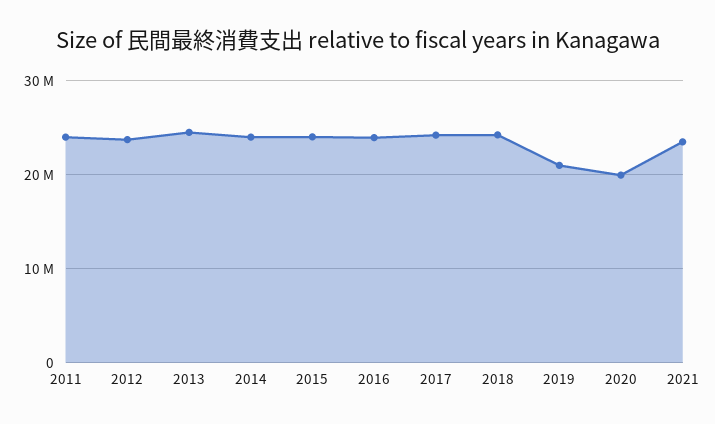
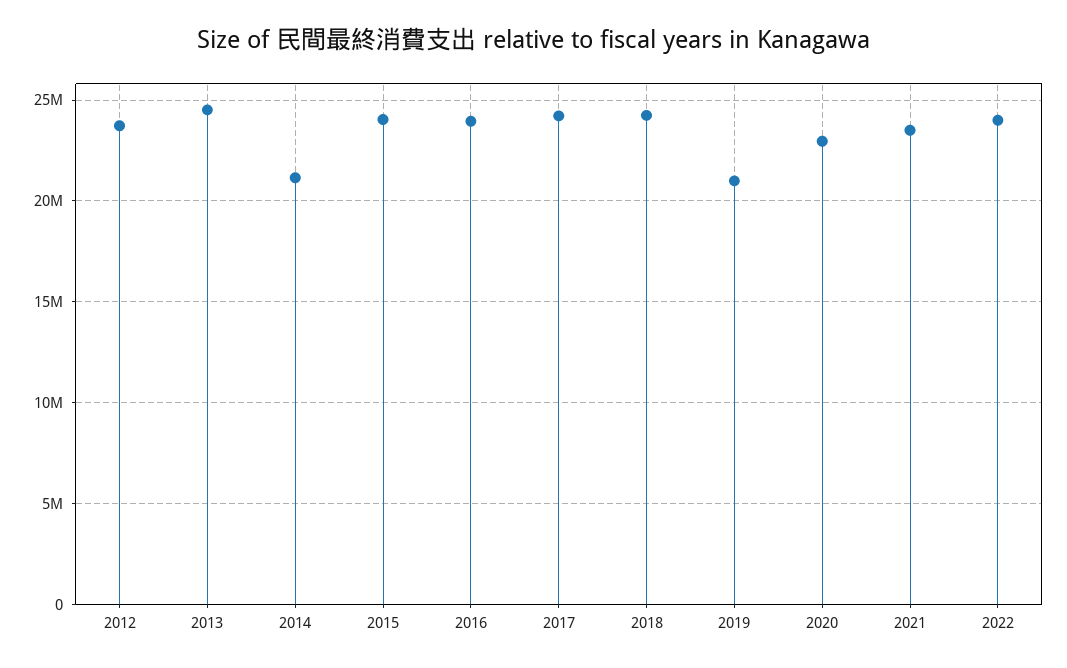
2011: 24000000 -> none
2014: 24000000 -> 21000000
2020: 20000000 -> 23000000
2022: none -> 24000000

